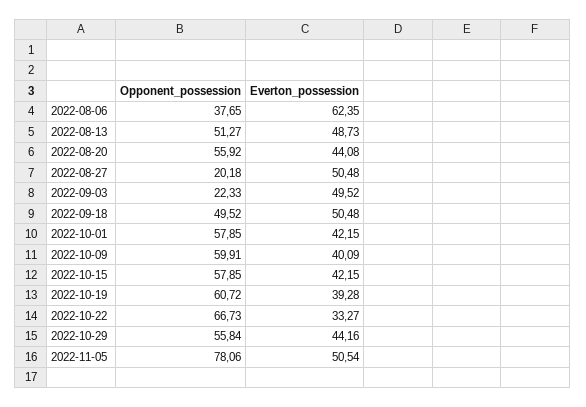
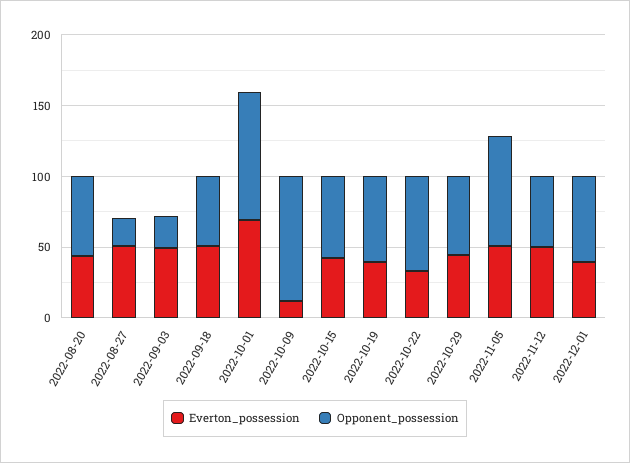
Opponent_possession, 2022-08-06: 37.65 -> none
Everton_possession, 2022-08-06: 62.35 -> none
Opponent_possession, 2022-08-13: 51.27 -> none
Everton_possession, 2022-08-13: 48.73 -> none
Opponent_possession, 2022-10-01: 57.85 -> 90
Everton_possession, 2022-10-01: 42.15 -> 70
Opponent_possession, 2022-10-09: 59.91 -> 90
Everton_possession, 2022-10-09: 40.09 -> 10
Everton_possession, 2022-11-12: none -> 50
Opponent_possession, 2022-11-12: none -> 50
Everton_possession, 2022-12-01: none -> 40
Opponent_possession, 2022-12-01: none -> 60

